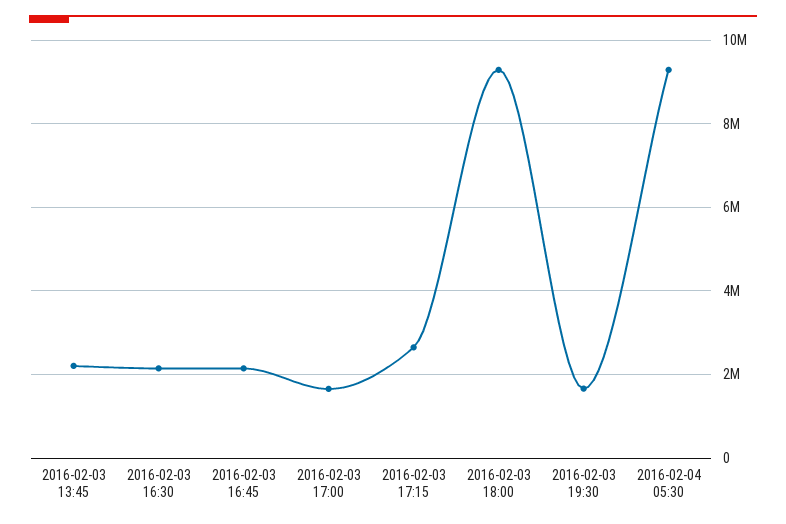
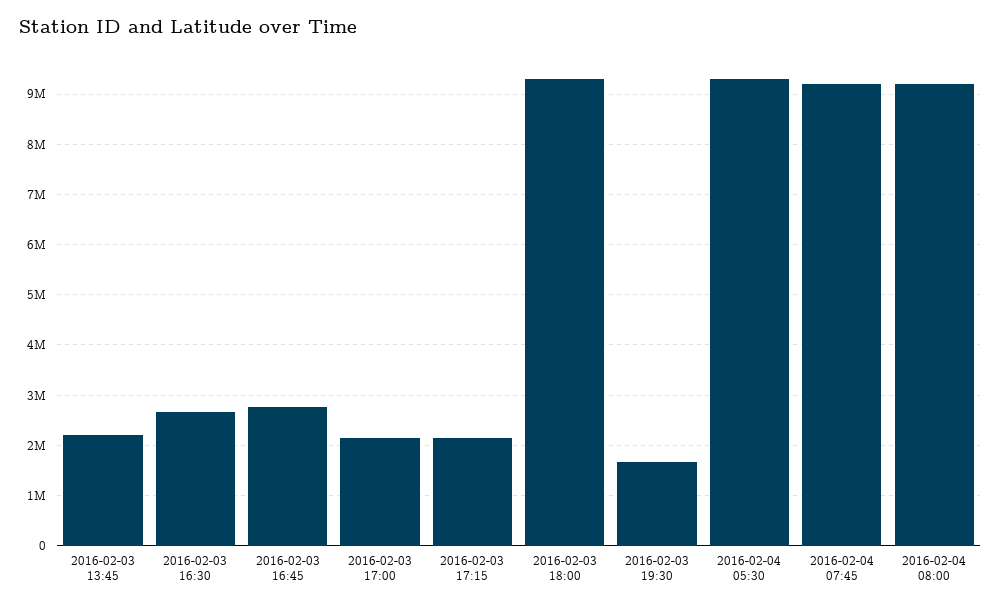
2016-02-03 16:30: 2200000 -> 2600000
2016-02-03 16:45: 2200000 -> 2800000
2016-02-03 17:00: 1600000 -> 2200000
2016-02-03 17:15: 2600000 -> 2200000
2016-02-04 07:45: none -> 9200000
2016-02-04 08:00: none -> 9200000

